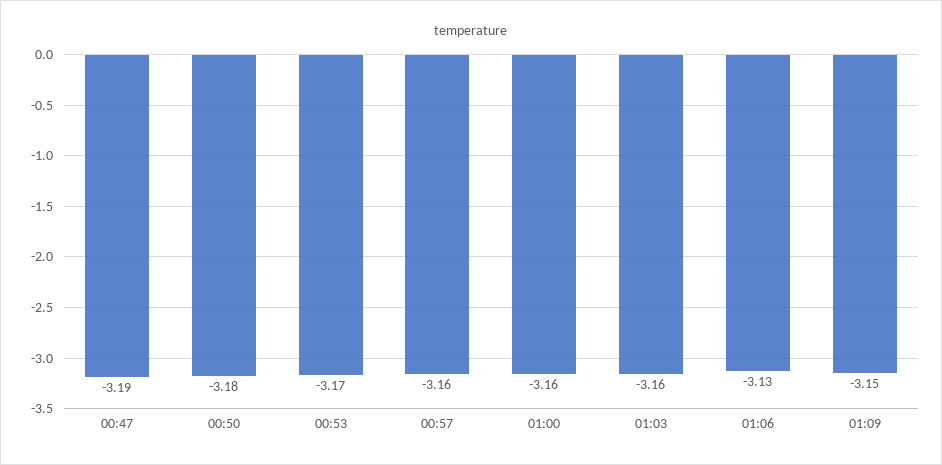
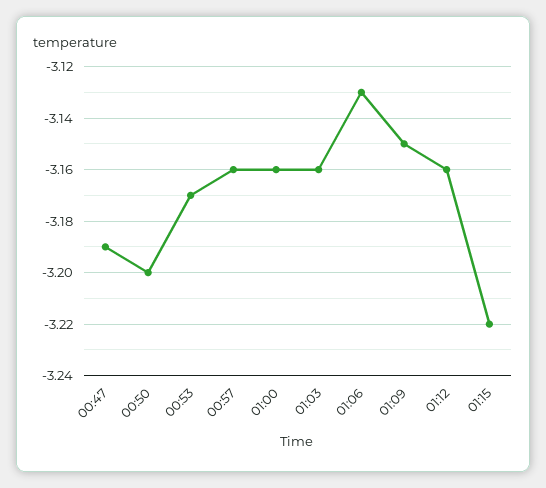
00:50: -3.18 -> -3.2
01:12: none -> -3.16
01:15: none -> -3.22

